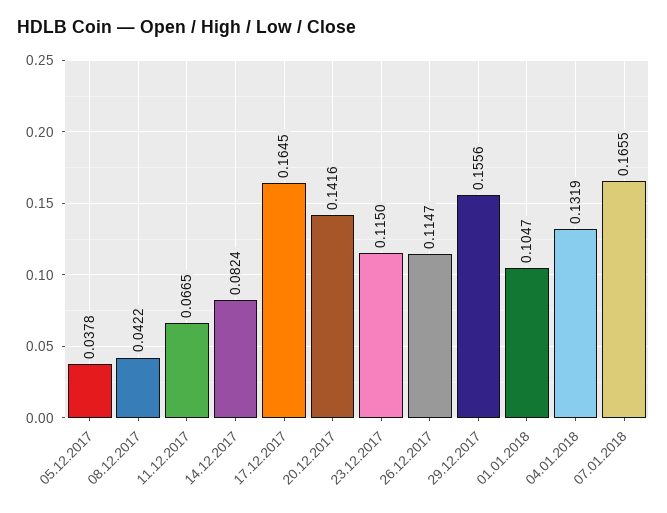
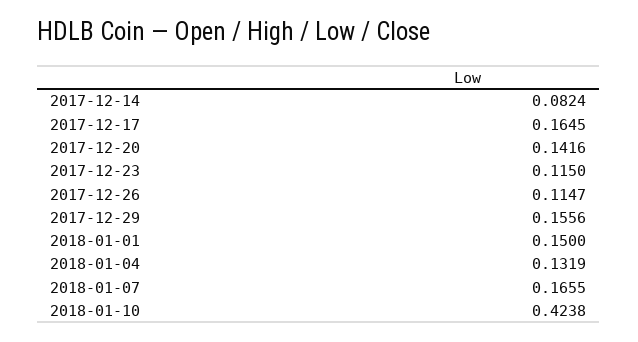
05.12.2017: 0.0378 -> none
08.12.2017: 0.0422 -> none
11.12.2017: 0.0665 -> none
01.01.2018: 0.1047 -> 0.15
2018-01-10: none -> 0.4238

